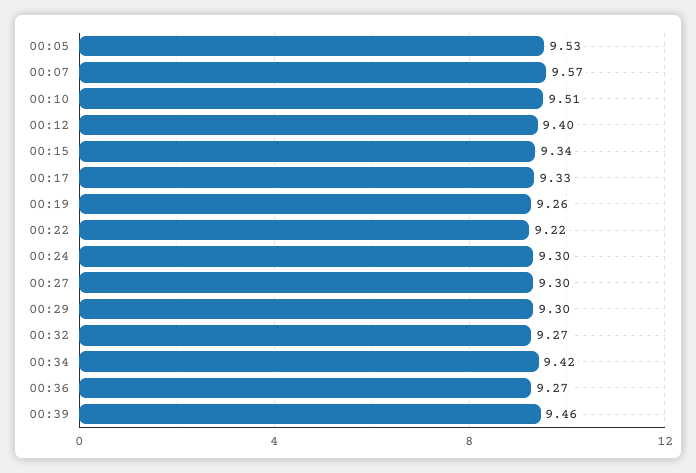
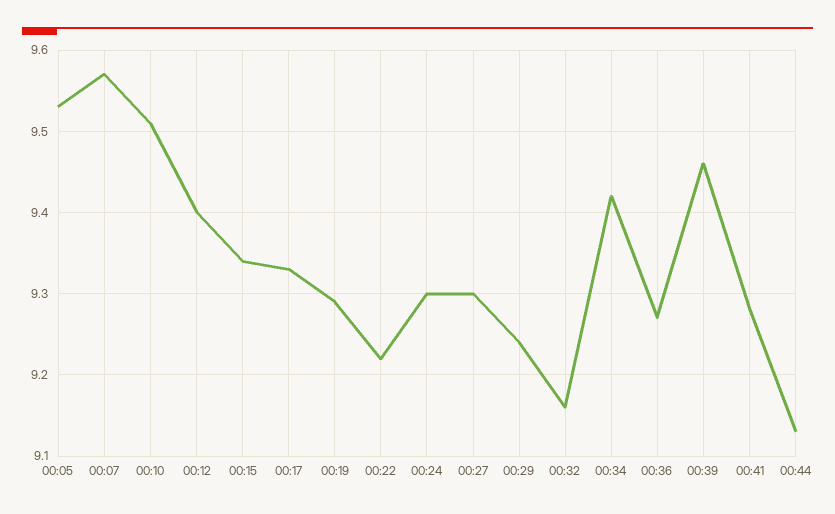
00:19: 9.26 -> 9.29
00:29: 9.3 -> 9.24
00:32: 9.27 -> 9.16
00:41: none -> 9.28
00:44: none -> 9.13

